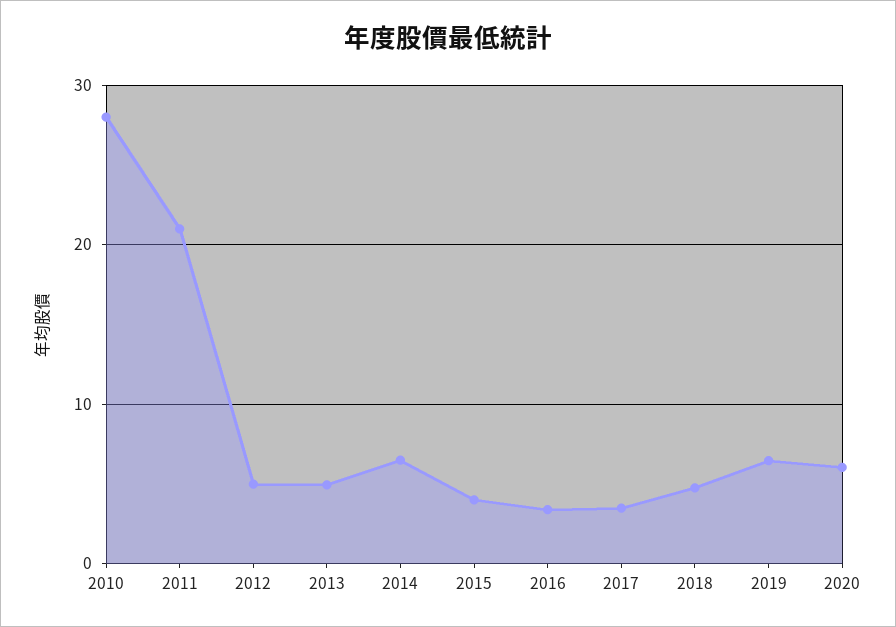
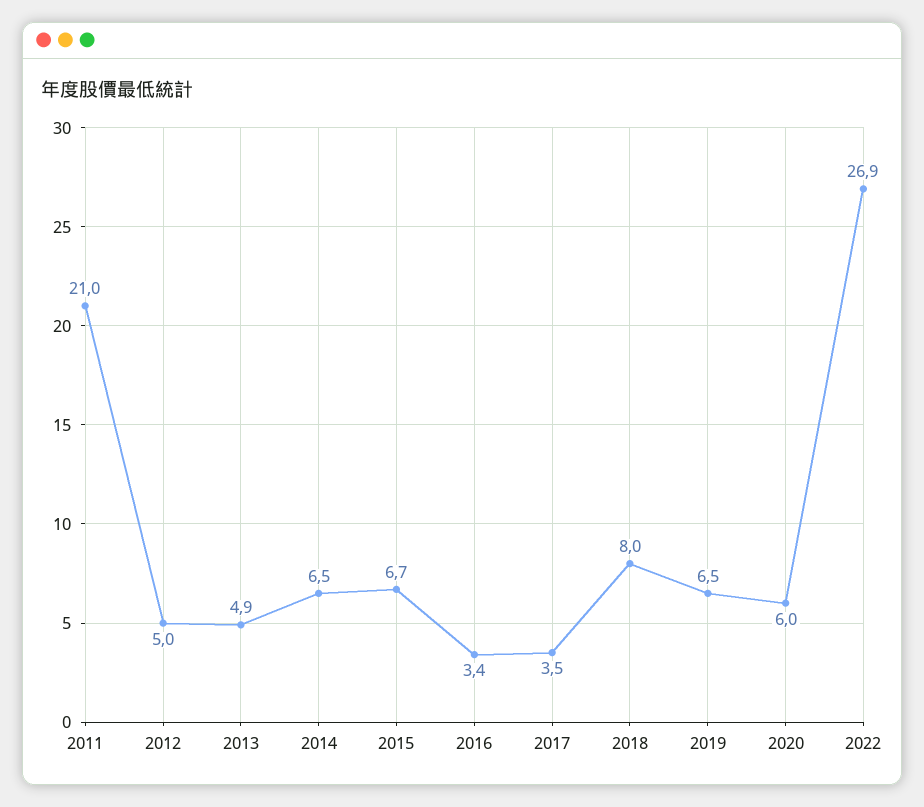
2010: 28 -> none
2015: 4 -> 6.7
2018: 5 -> 8
2022: none -> 26.9

